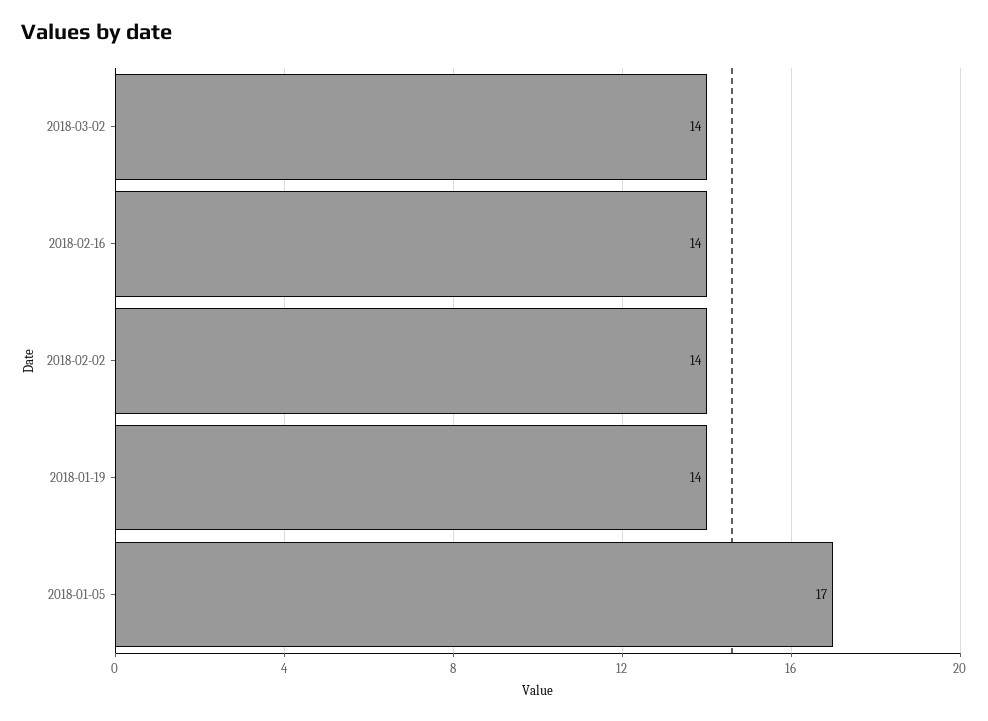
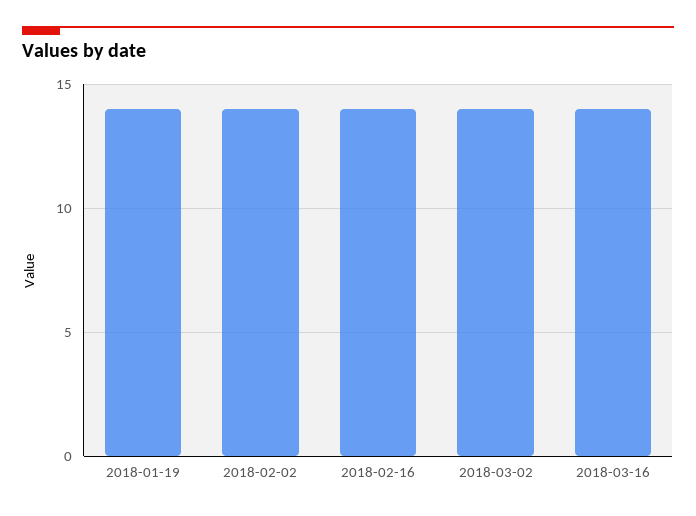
2018-01-05: 17 -> none
2018-03-16: none -> 14

